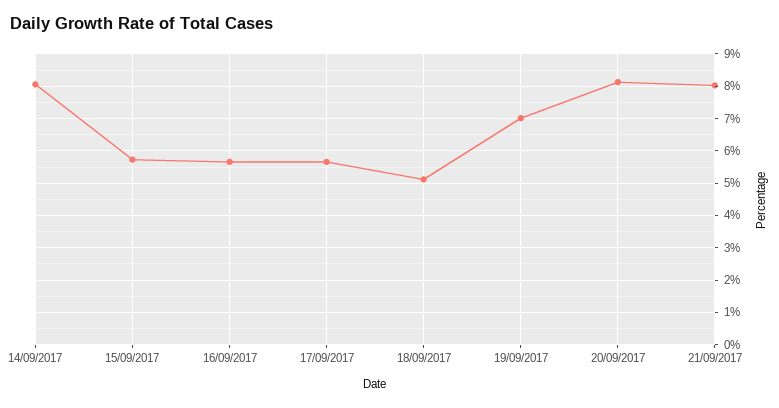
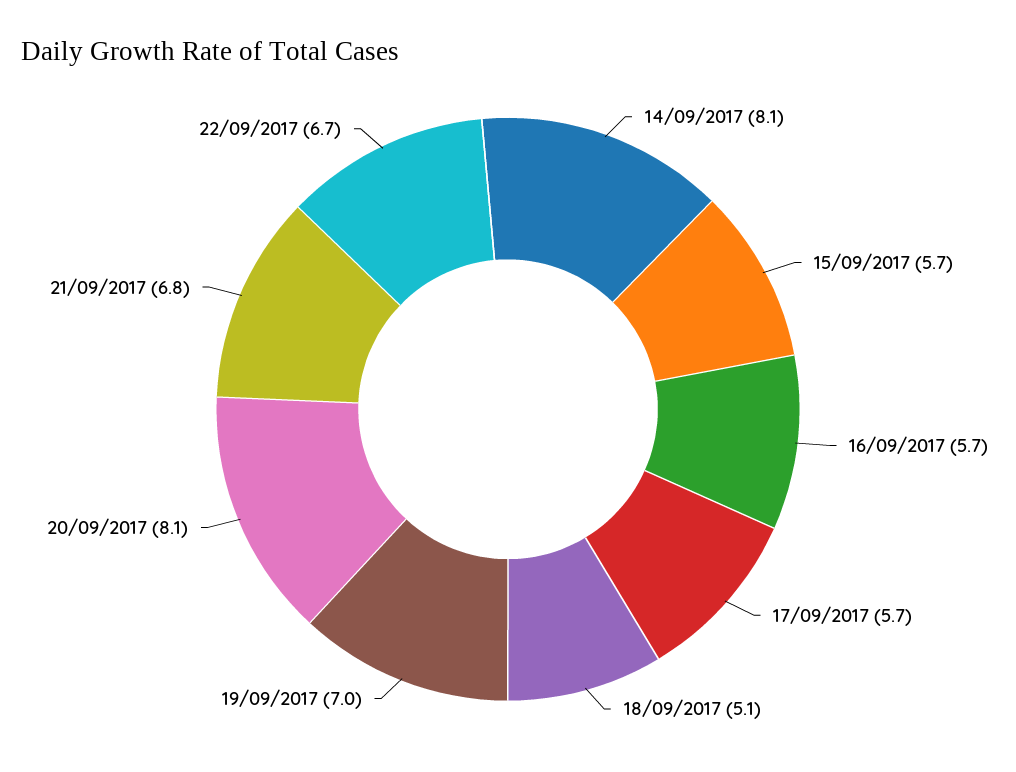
21/09/2017: 8 -> 6.8
22/09/2017: none -> 6.7

